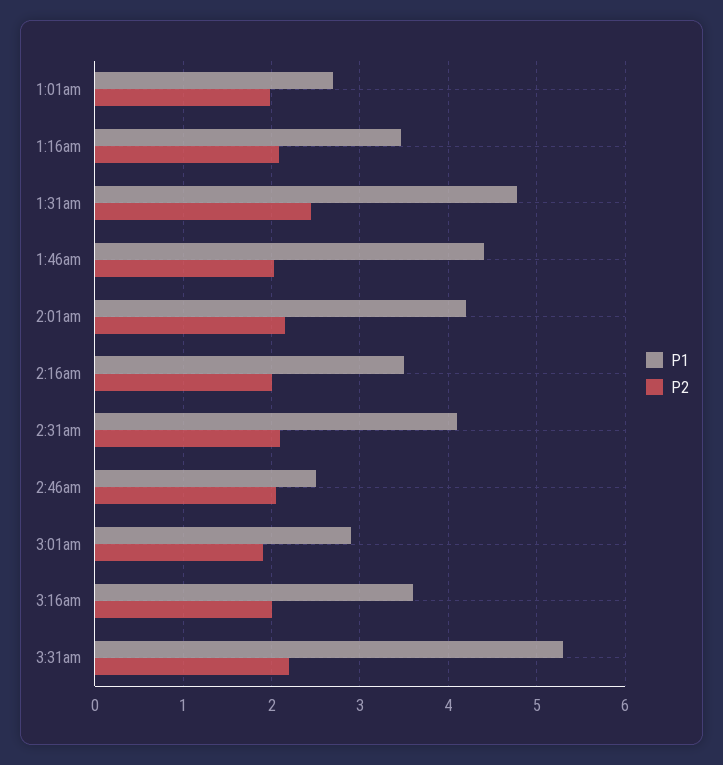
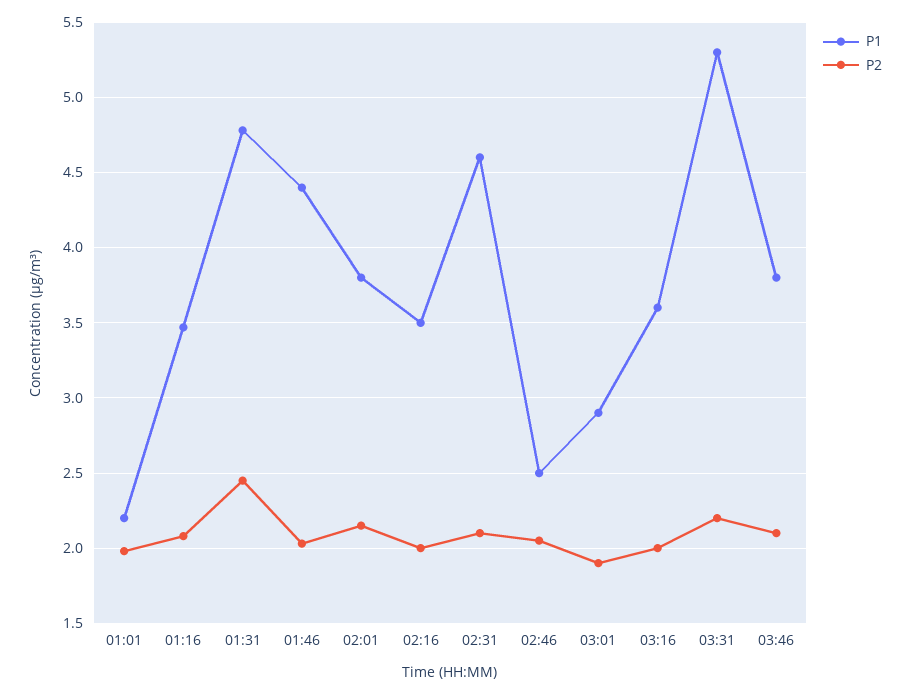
P1, 1:01am: 2.7 -> 2.2
P1, 2:01am: 4.2 -> 3.8
P1, 2:31am: 4.1 -> 4.6
P1, 03:46: none -> 3.8
P2, 03:46: none -> 2.1

